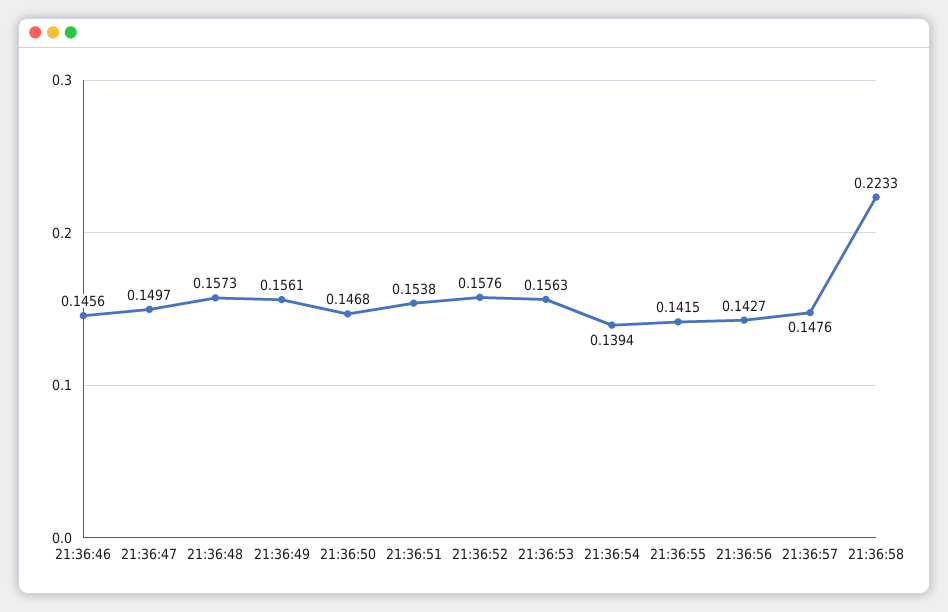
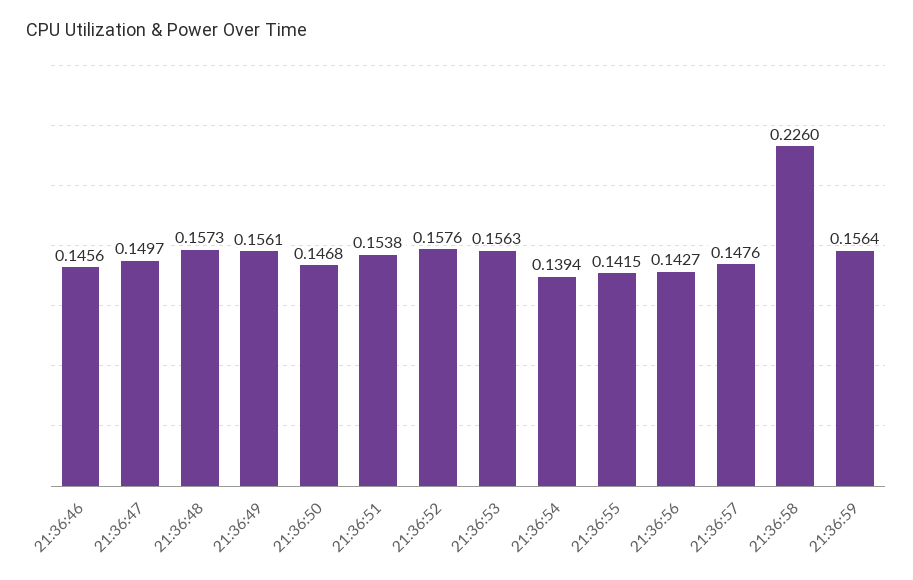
21:36:58: 0.2233 -> 0.226
21:36:59: none -> 0.1564

